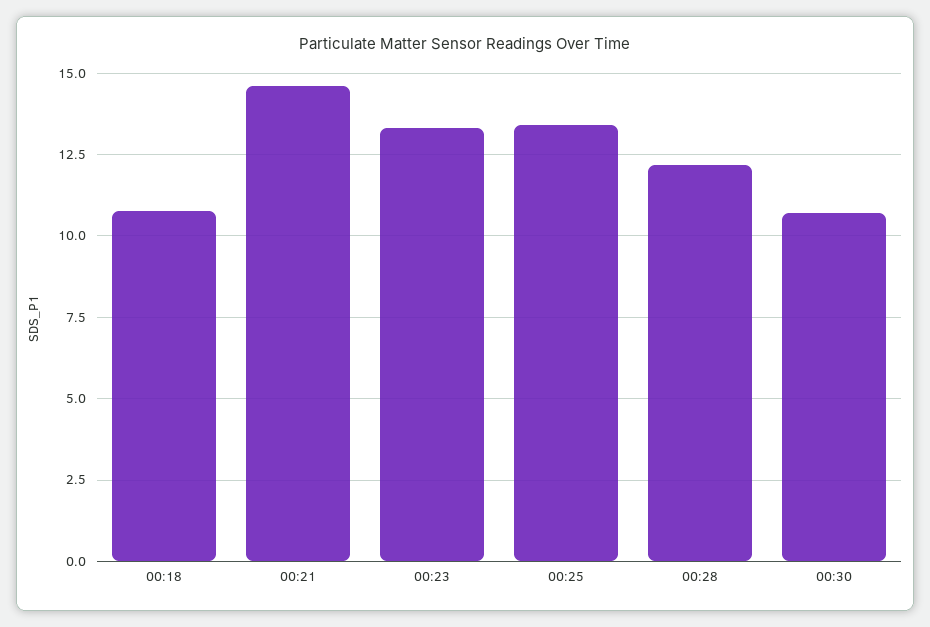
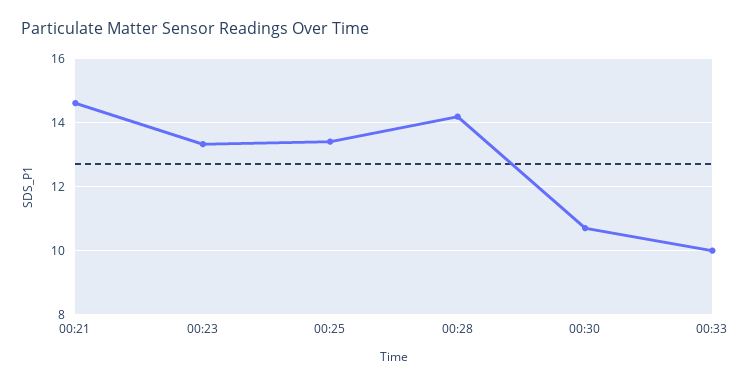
00:18: 10.75 -> none
00:28: 12.25 -> 14.2
00:33: none -> 10

